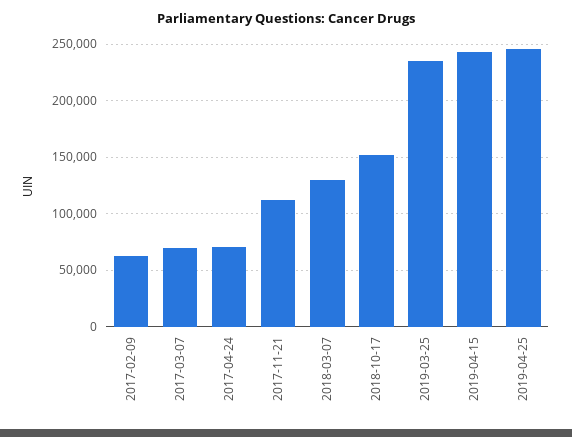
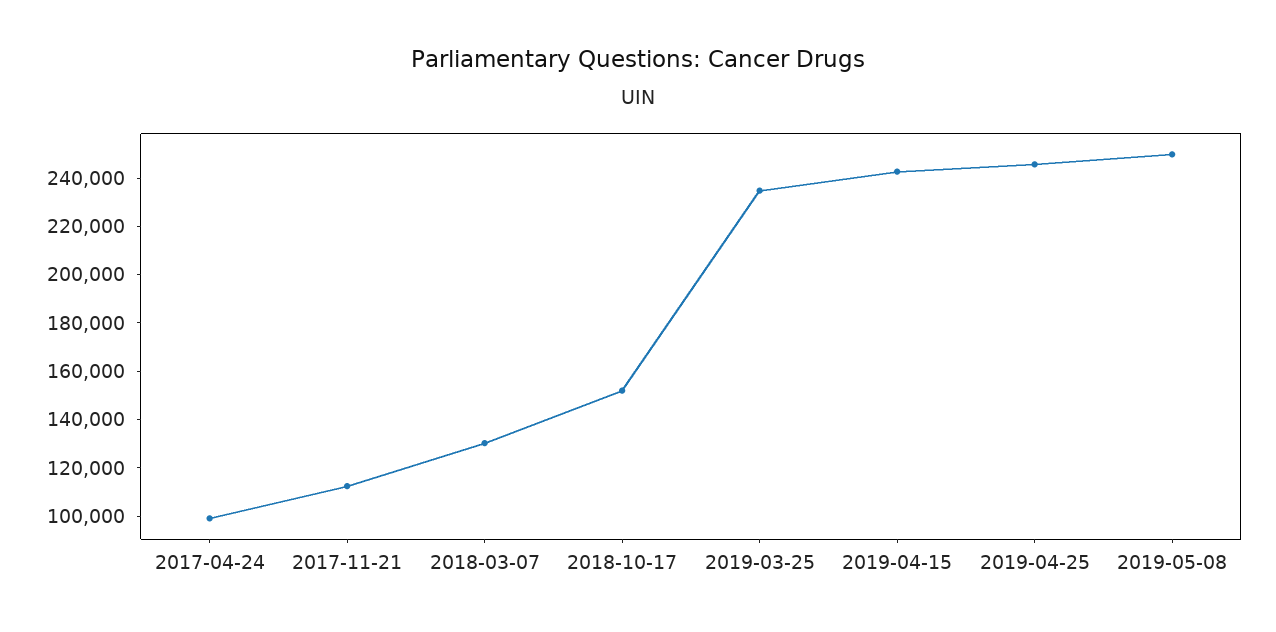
2017-02-09: 60000 -> none
2017-03-07: 70000 -> none
2017-04-24: 70000 -> 100000
2019-05-08: none -> 250000

